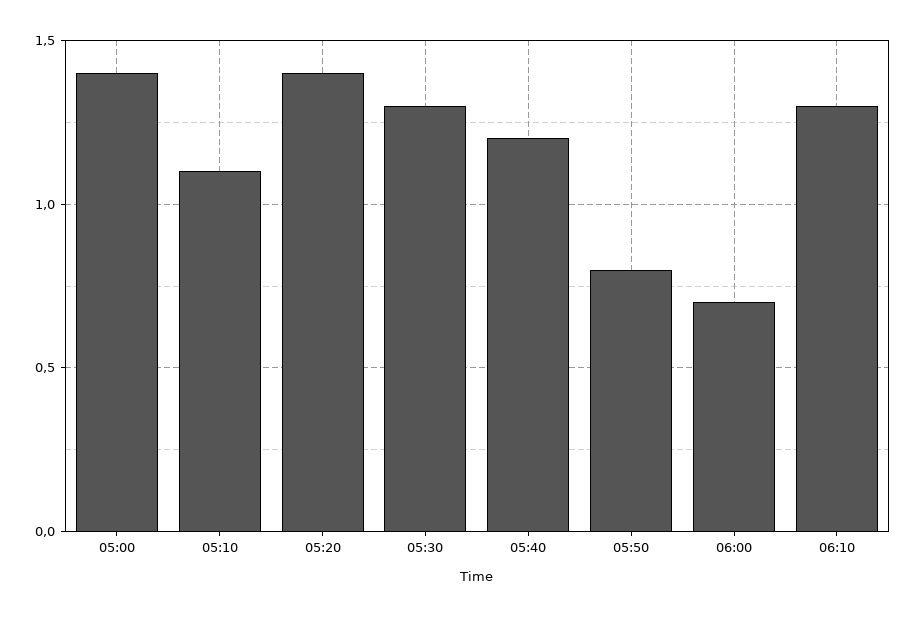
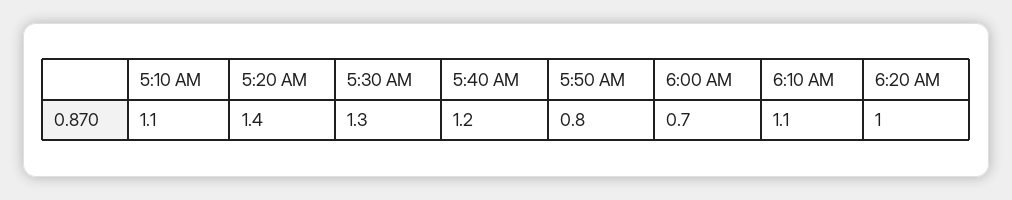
05:00: 1.4 -> none
06:10: 1.3 -> 1.1
6:20 AM: none -> 1

